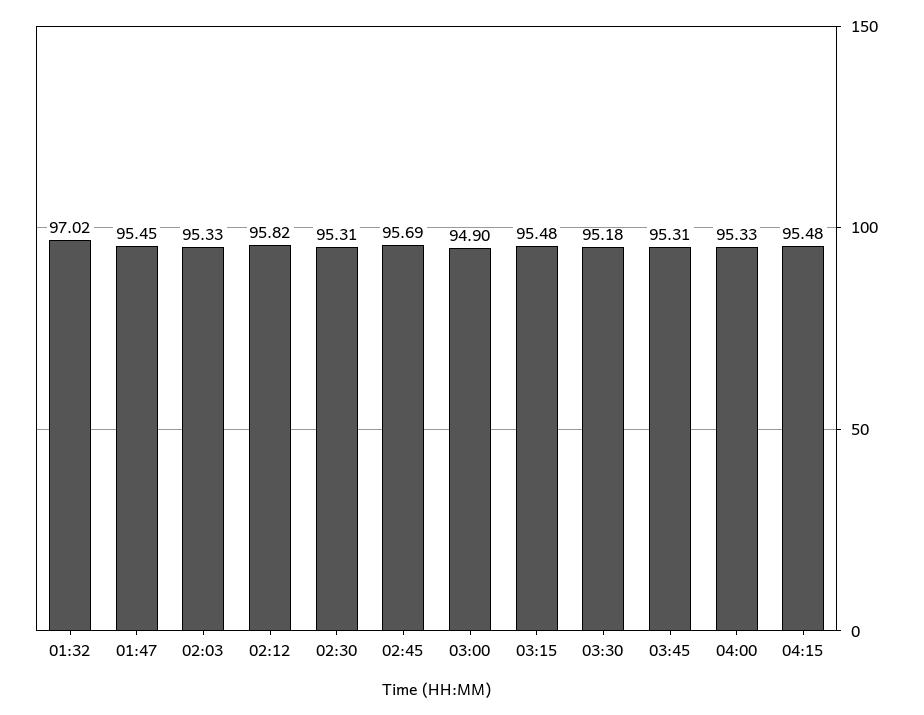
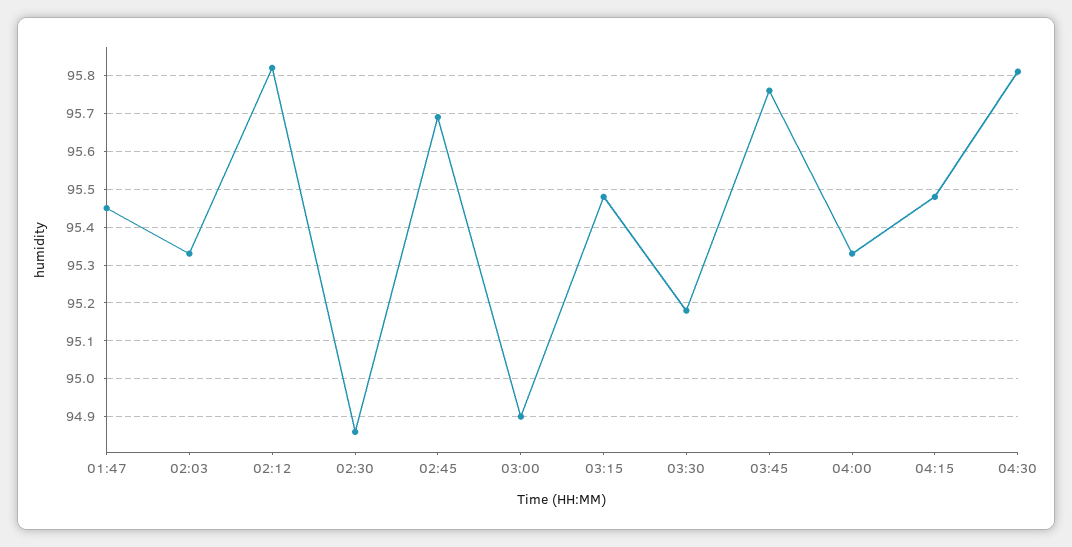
01:32: 97.02 -> none
02:30: 95.31 -> 94.85
03:45: 95.31 -> 95.75
04:30: none -> 95.8

